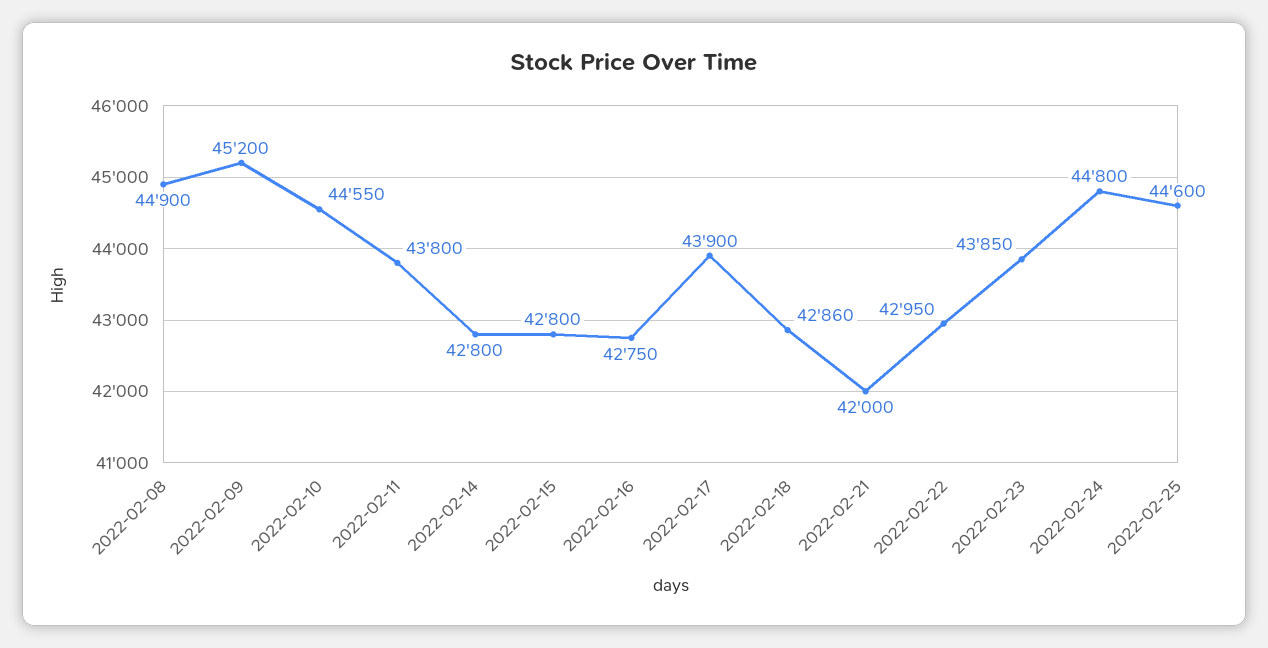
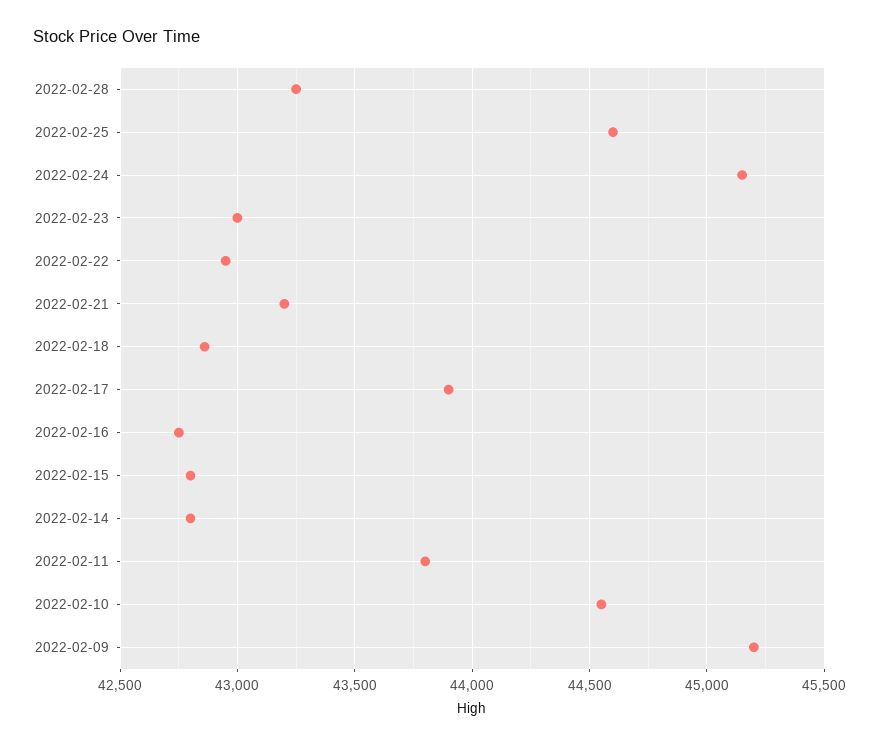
2022-02-08: 44900 -> none
2022-02-21: 42000 -> 43200
2022-02-23: 43850 -> 43000
2022-02-24: 44800 -> 45150
2022-02-28: none -> 43250

